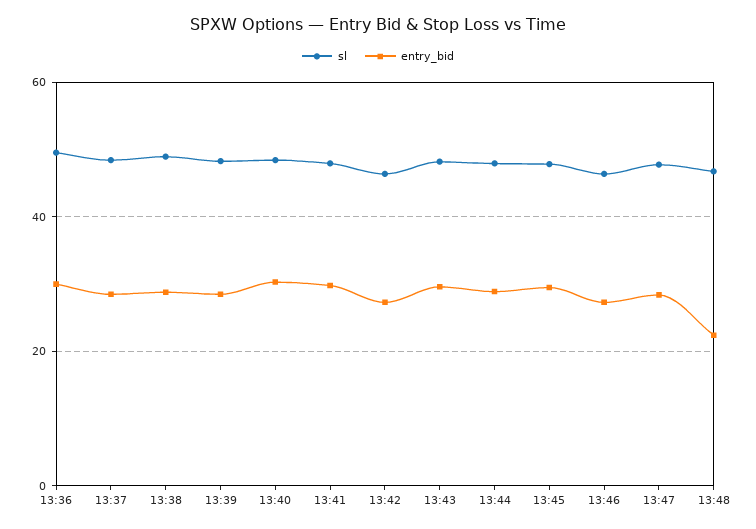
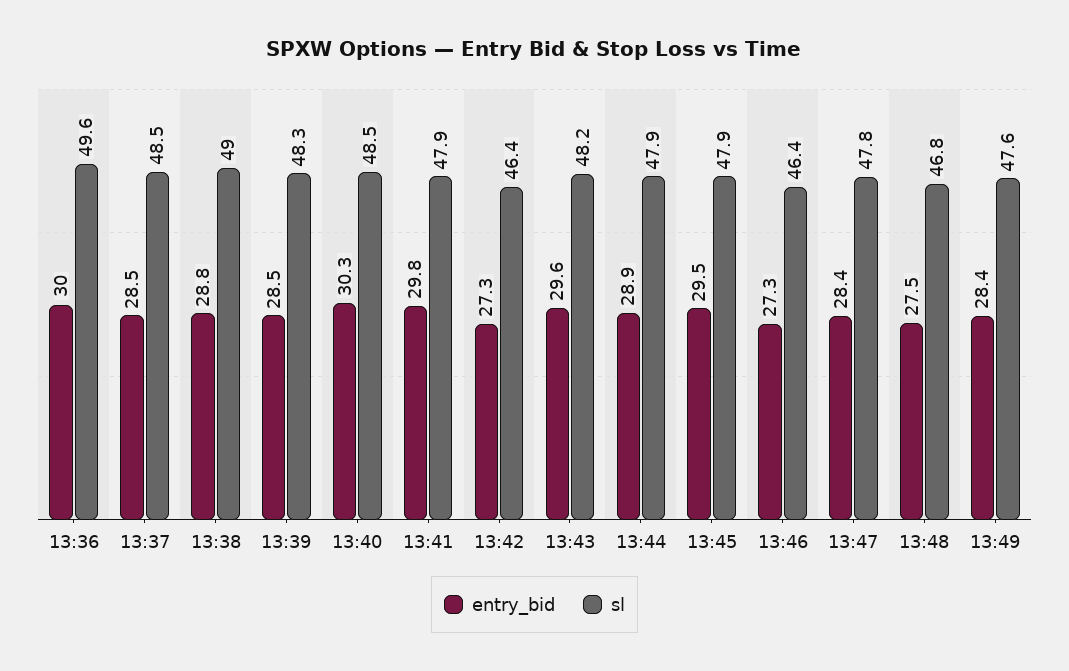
entry_bid, 13:48: 22 -> 27.5
entry_bid, 13:49: none -> 28.4
sl, 13:49: none -> 47.6

